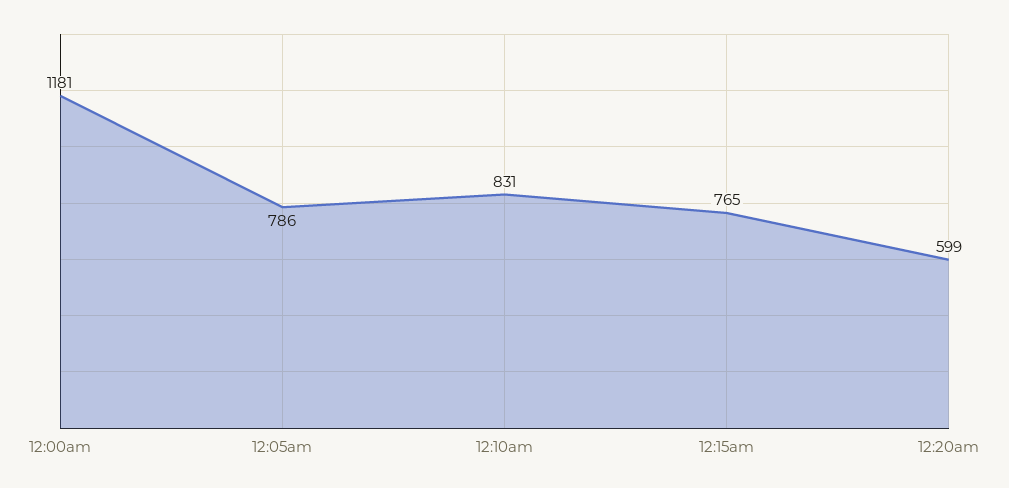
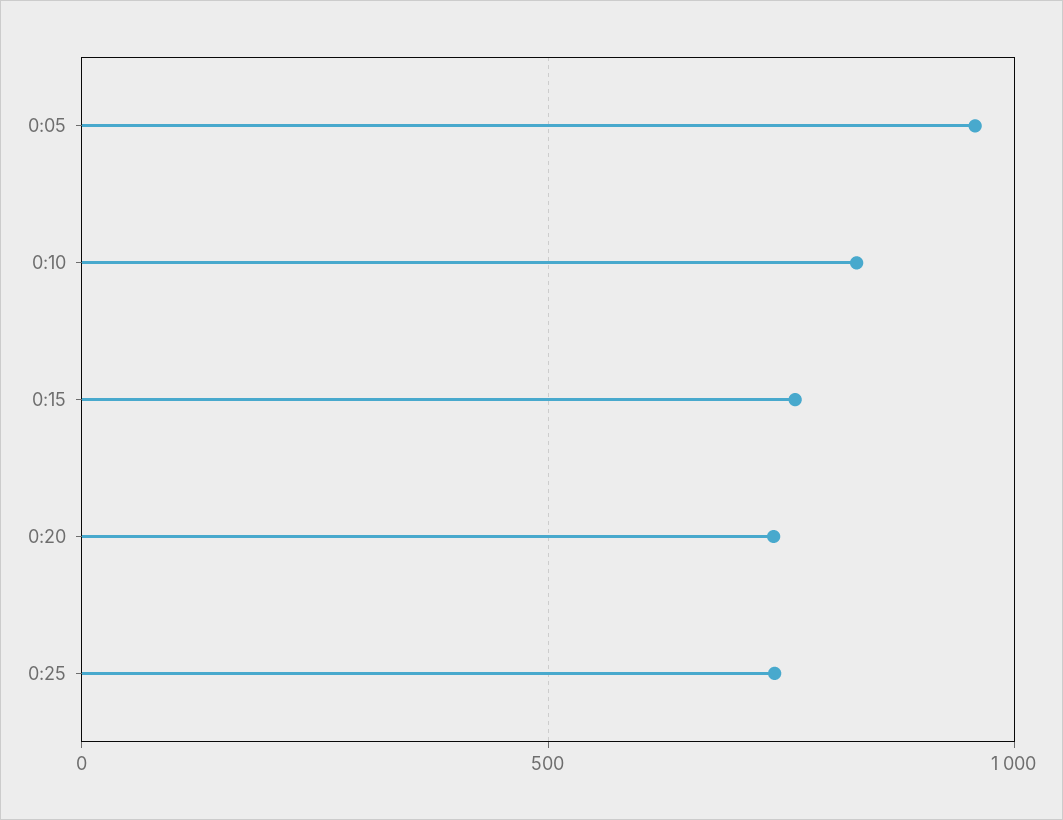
12:00am: 1181 -> none
12:05am: 786 -> 950
12:20am: 599 -> 750
0:25: none -> 750

